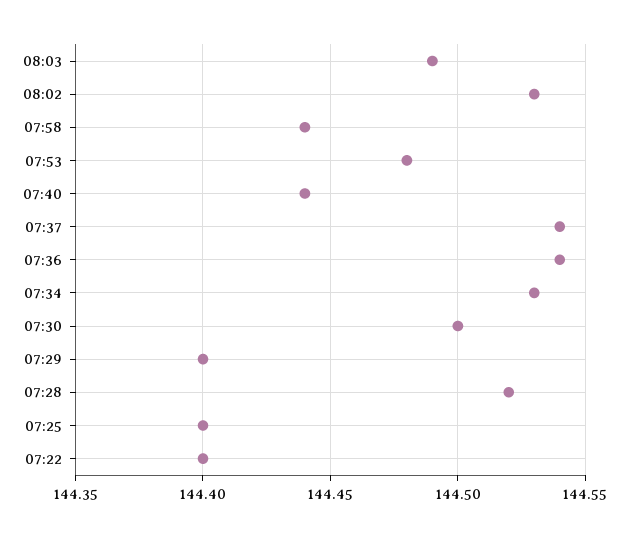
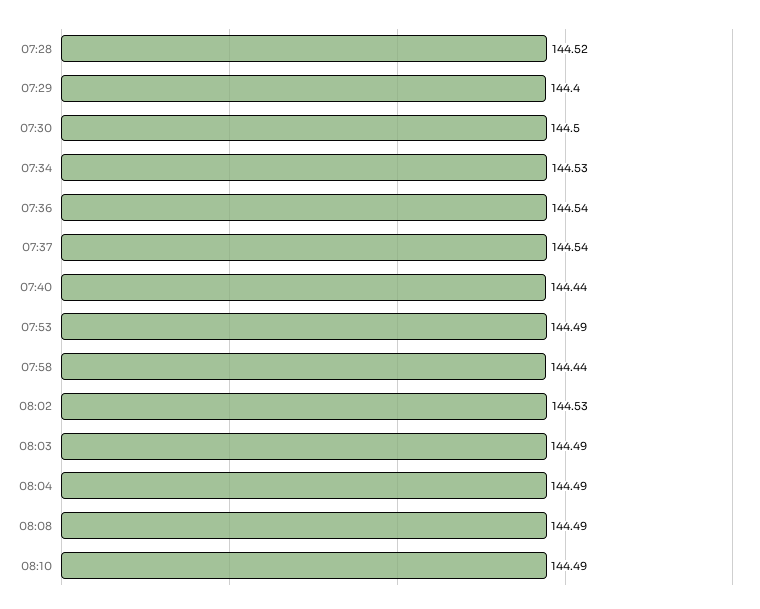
07:53: 144.48 -> 144.49
07:25: 144.4 -> none
07:22: 144.4 -> none
08:04: none -> 144.49
08:08: none -> 144.49
08:10: none -> 144.49

